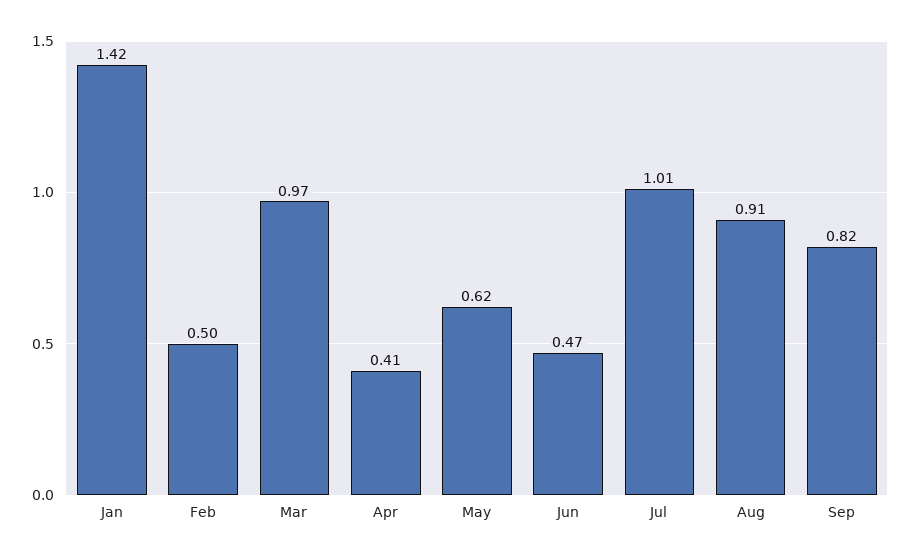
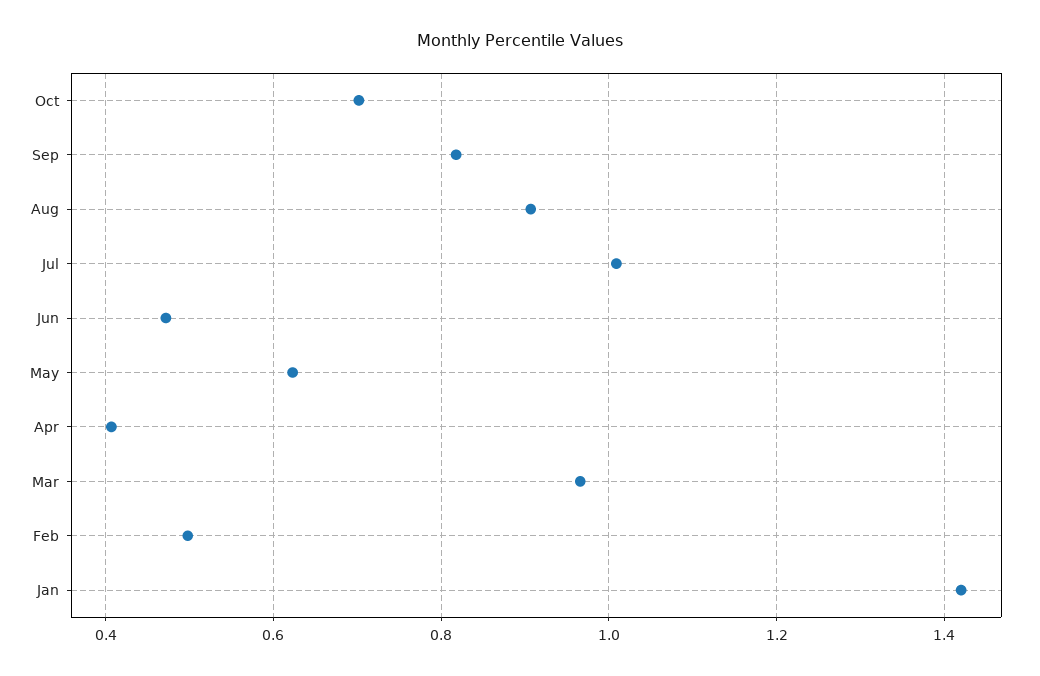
Oct: none -> 0.7

